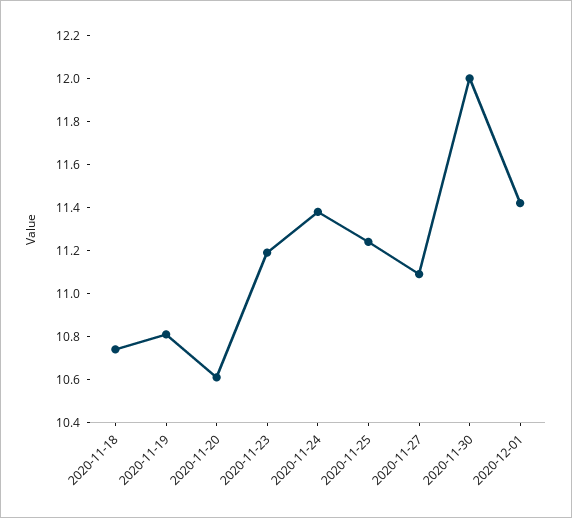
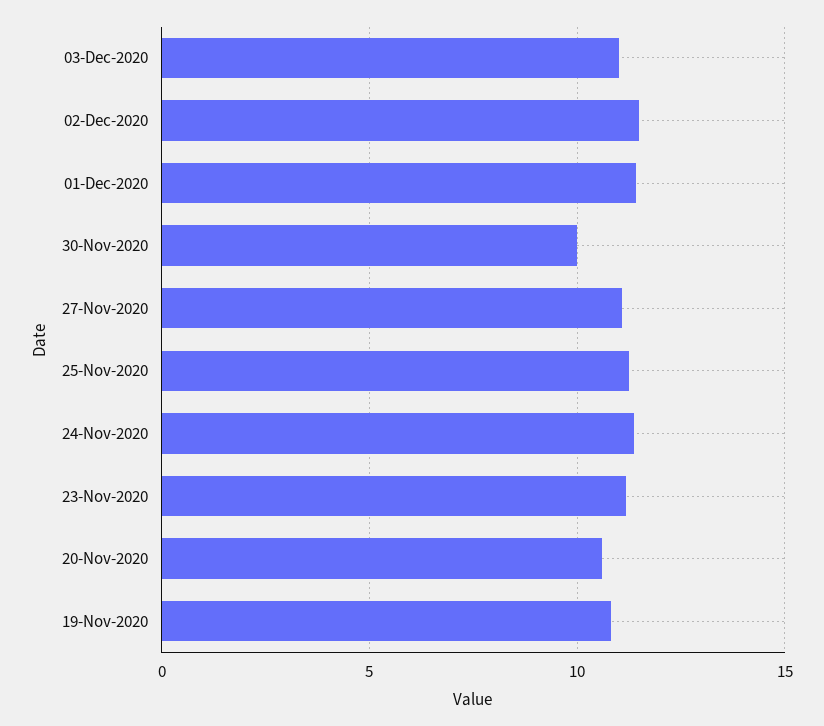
2020-11-18: 10.75 -> none
2020-11-30: 12 -> 10
03-Dec-2020: none -> 11
02-Dec-2020: none -> 11.5

